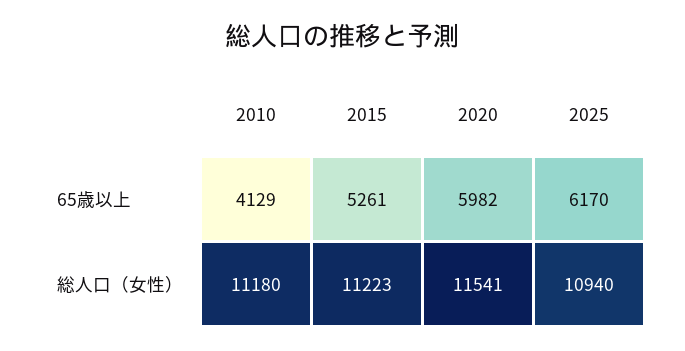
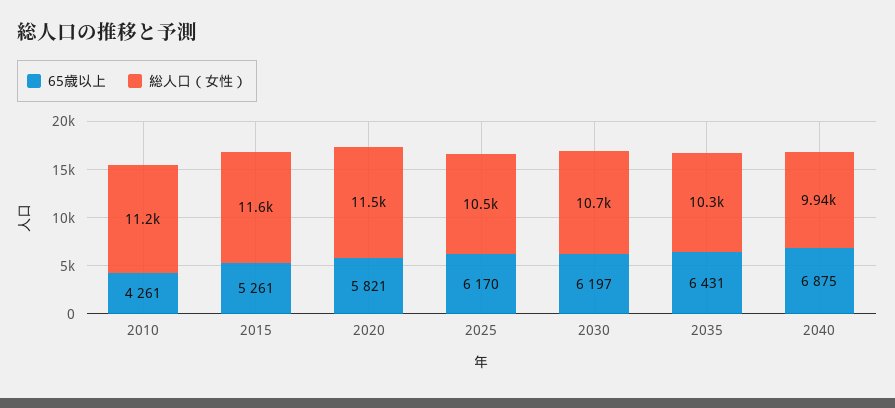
65歳以上, 2010: 4129 -> 4261
65歳以上, 2020: 5982 -> 5821
総人口（女性）, 2015: 11223 -> 11600
総人口（女性）, 2025: 10940 -> 10500
65歳以上, 2030: none -> 6197
総人口（女性）, 2030: none -> 10700
65歳以上, 2035: none -> 6431
総人口（女性）, 2035: none -> 10300
65歳以上, 2040: none -> 6875
総人口（女性）, 2040: none -> 9940

